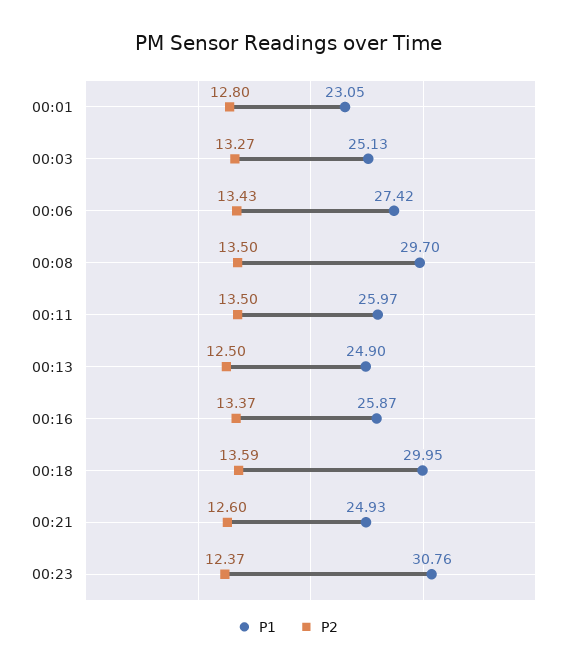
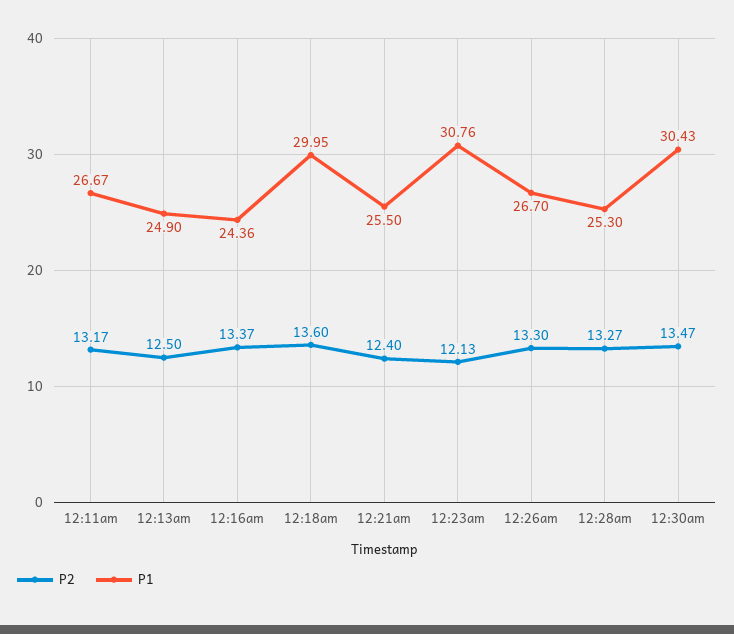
P1, 00:01: 23.05 -> none
P2, 00:01: 12.8 -> none
P1, 00:03: 25.13 -> none
P2, 00:03: 13.27 -> none
P1, 00:06: 27.42 -> none
P2, 00:06: 13.43 -> none
P1, 00:08: 29.7 -> none
P2, 00:08: 13.5 -> none
P1, 00:11: 25.97 -> 26.67
P2, 00:11: 13.5 -> 13.17
P1, 00:16: 25.87 -> 24.36
P2, 00:18: 13.59 -> 13.6
P1, 00:21: 24.93 -> 25.5
P2, 00:21: 12.6 -> 12.4
P2, 00:23: 12.37 -> 12.13
P2, 12:26am: none -> 13.3
P1, 12:26am: none -> 26.7
P2, 12:28am: none -> 13.27
P1, 12:28am: none -> 25.3
P2, 12:30am: none -> 13.47
P1, 12:30am: none -> 30.43

